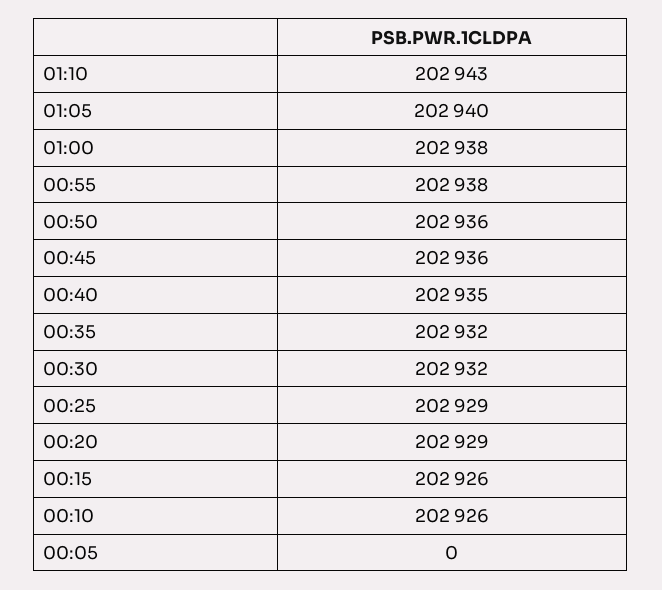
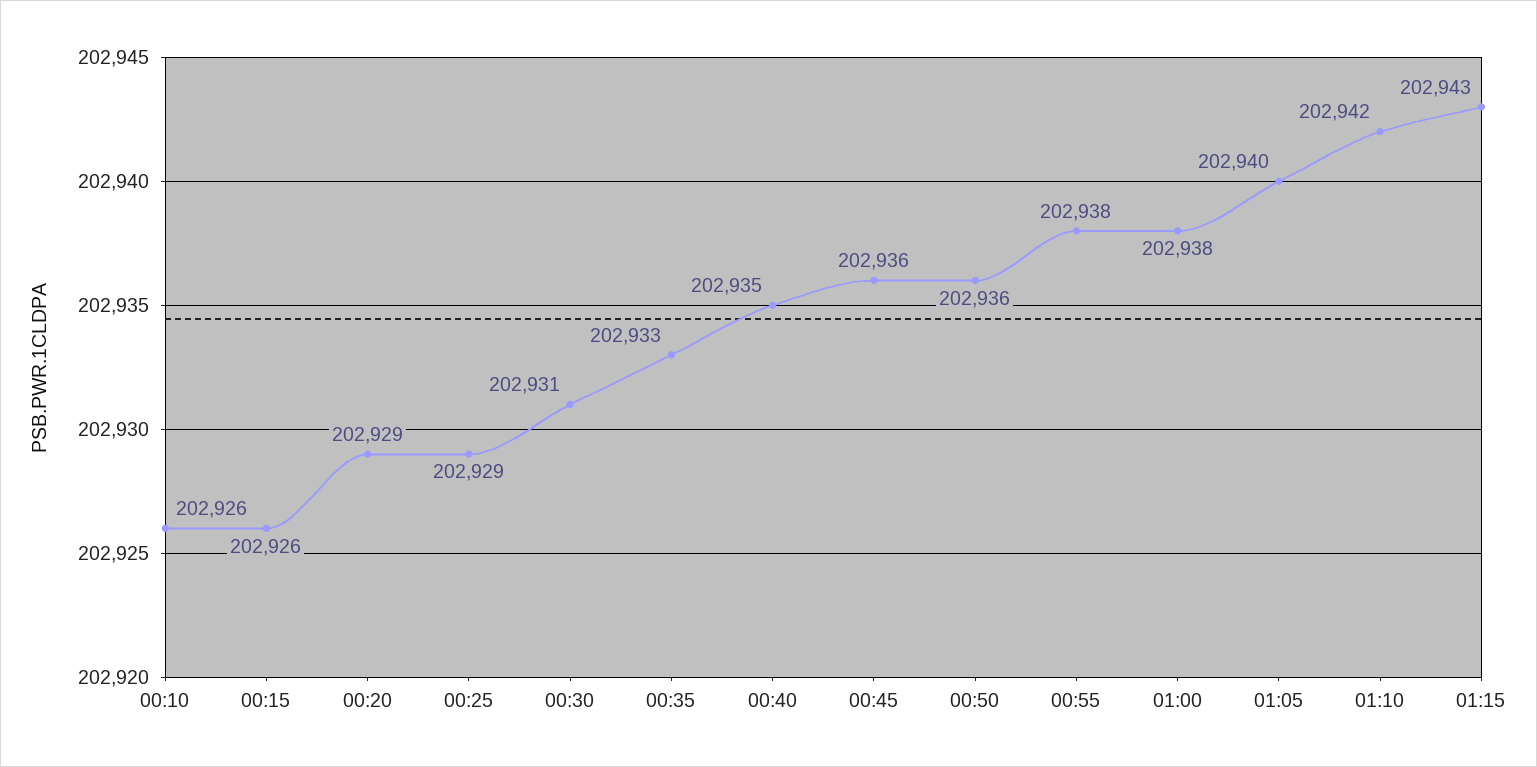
01:10: 202943 -> 202942
00:35: 202932 -> 202933
00:30: 202932 -> 202931
00:05: 0 -> none
01:15: none -> 202943

